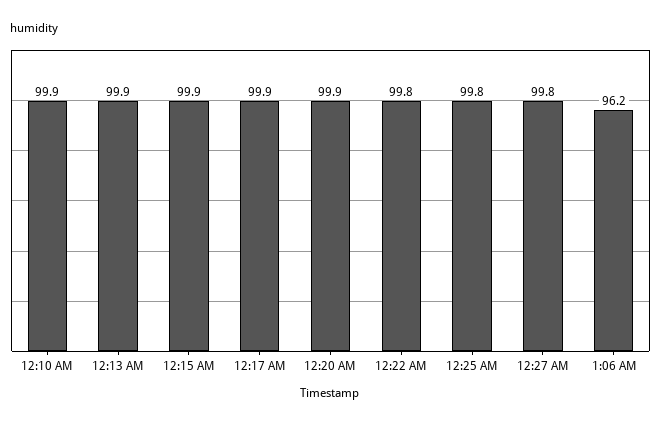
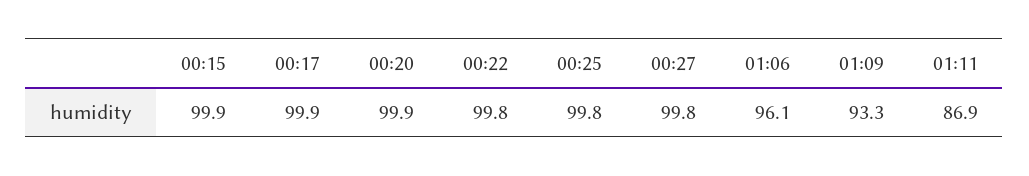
12:10 AM: 99.9 -> none
12:13 AM: 99.9 -> none
1:06 AM: 96.2 -> 96.1
01:09: none -> 93.3
01:11: none -> 86.9

